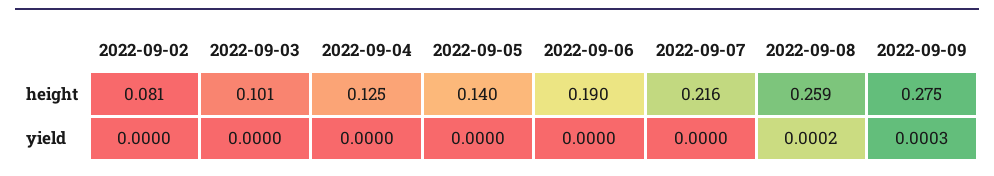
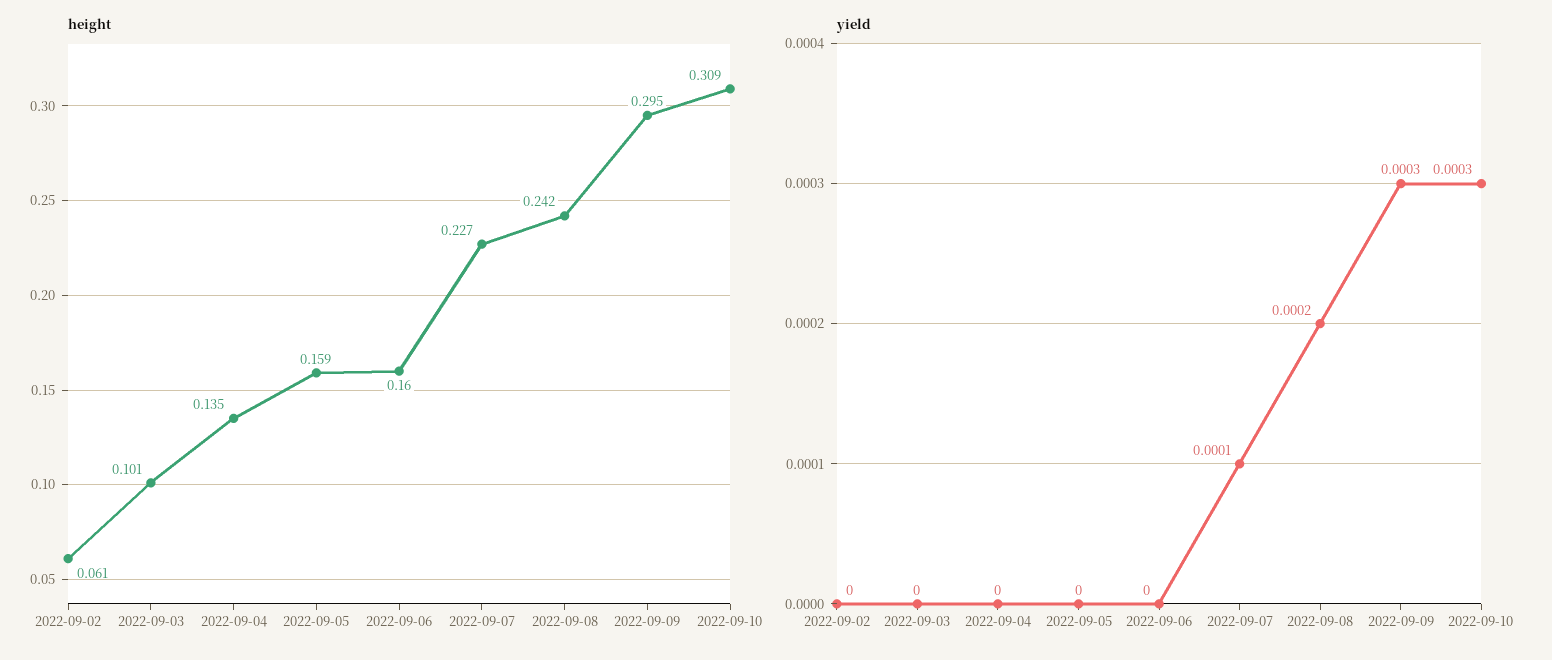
height, 2022-09-02: 0.081 -> 0.061
height, 2022-09-04: 0.125 -> 0.135
height, 2022-09-05: 0.14 -> 0.159
height, 2022-09-06: 0.19 -> 0.16
height, 2022-09-07: 0.216 -> 0.227
height, 2022-09-08: 0.259 -> 0.242
height, 2022-09-09: 0.275 -> 0.295
yield, 2022-09-07: 0 -> 0.0001
height, 2022-09-10: none -> 0.309
yield, 2022-09-10: none -> 0.0003

